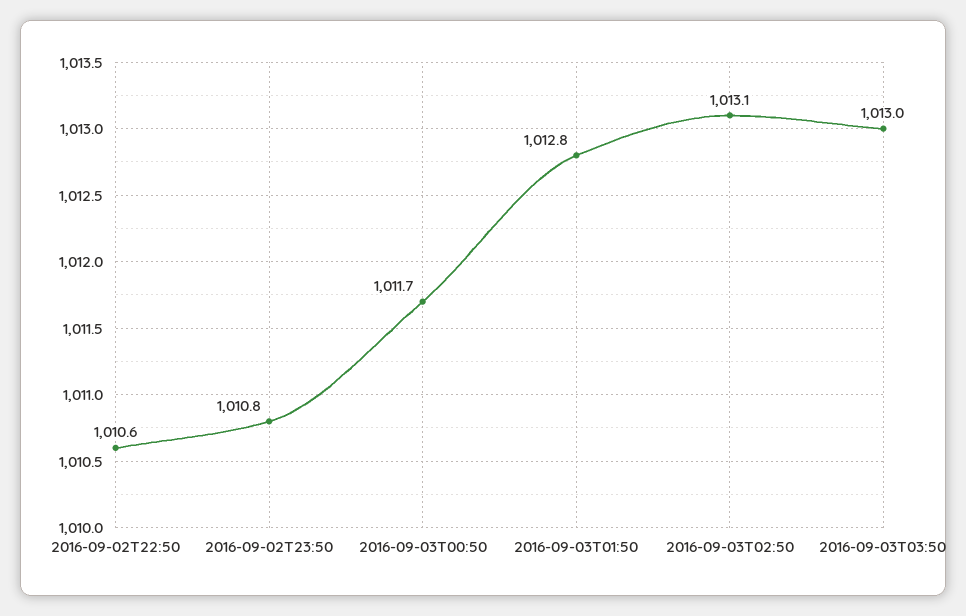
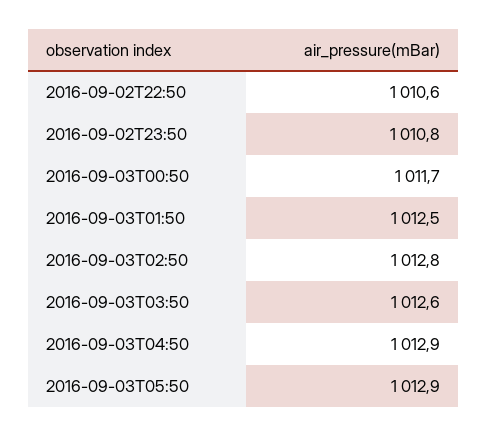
2016-09-03T01:50: 1012.8 -> 1012.5
2016-09-03T02:50: 1013.1 -> 1012.8
2016-09-03T03:50: 1013 -> 1012.6
2016-09-03T04:50: none -> 1012.9
2016-09-03T05:50: none -> 1012.9

